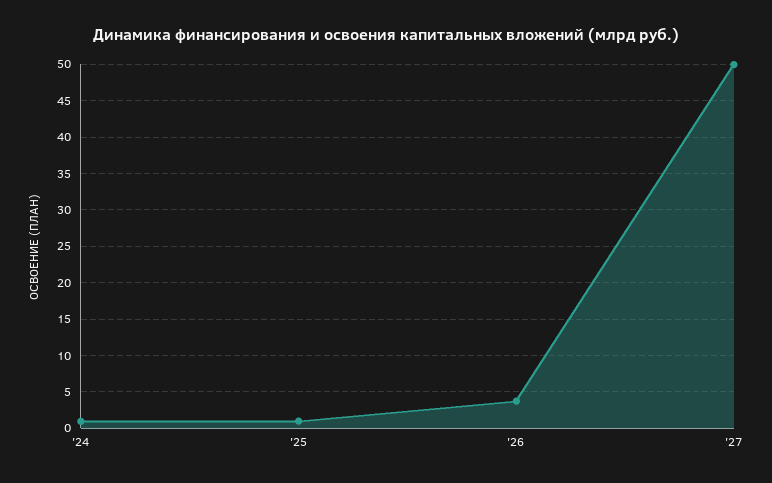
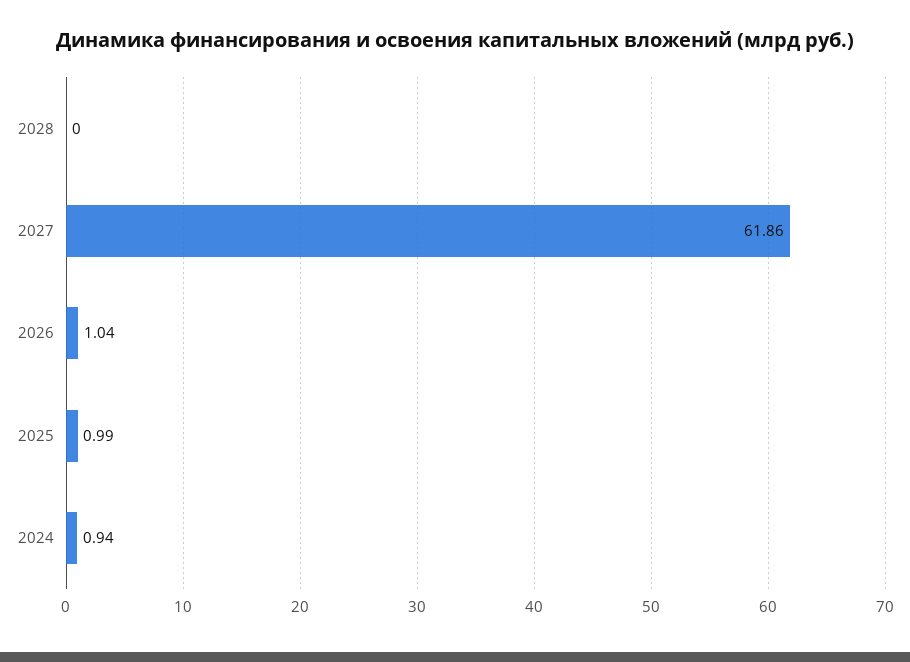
'26: 4 -> 1.04
'27: 50 -> 61.86
2028: none -> 0

